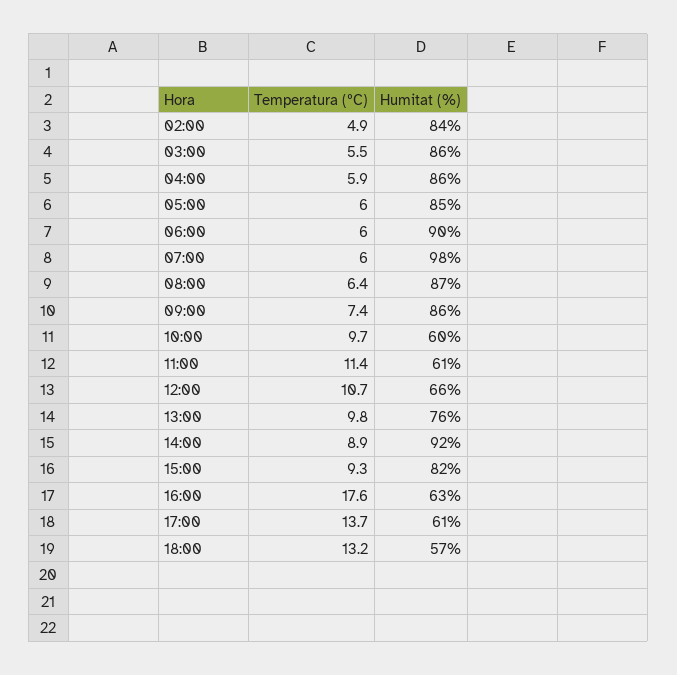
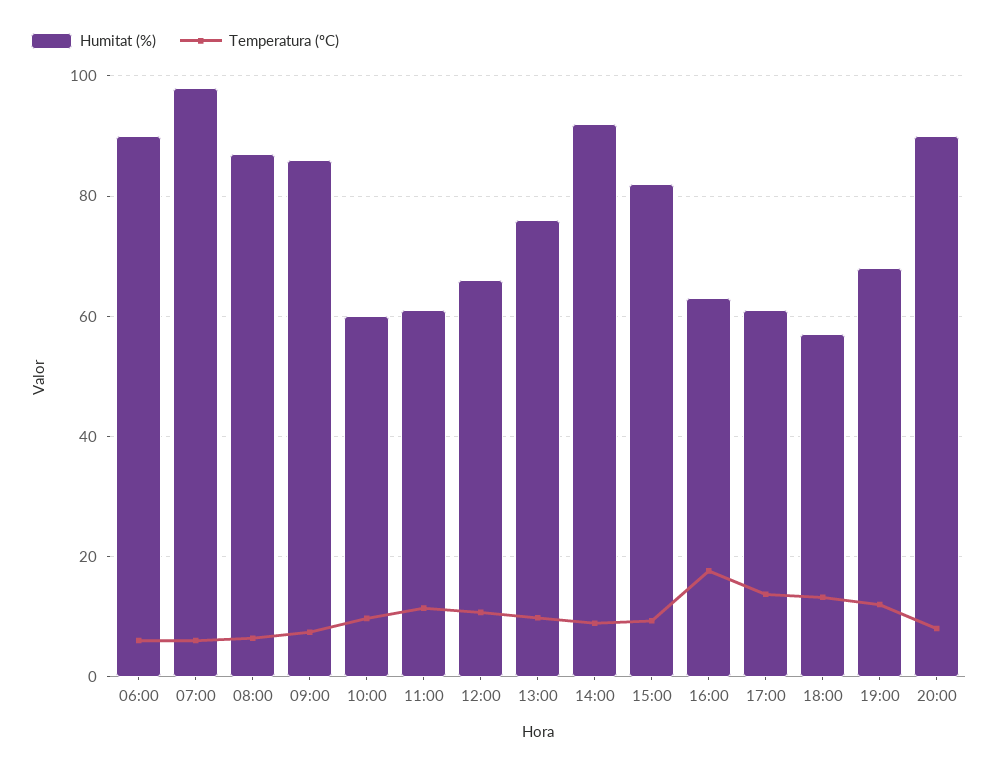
Temperatura (ºC), 02:00: 4.9 -> none
Humitat (%), 02:00: 84 -> none
Temperatura (ºC), 03:00: 5.5 -> none
Humitat (%), 03:00: 86 -> none
Temperatura (ºC), 04:00: 5.9 -> none
Humitat (%), 04:00: 86 -> none
Temperatura (ºC), 05:00: 6 -> none
Humitat (%), 05:00: 85 -> none
Humitat (%), 19:00: none -> 68
Temperatura (ºC), 19:00: none -> 12
Humitat (%), 20:00: none -> 90
Temperatura (ºC), 20:00: none -> 8

